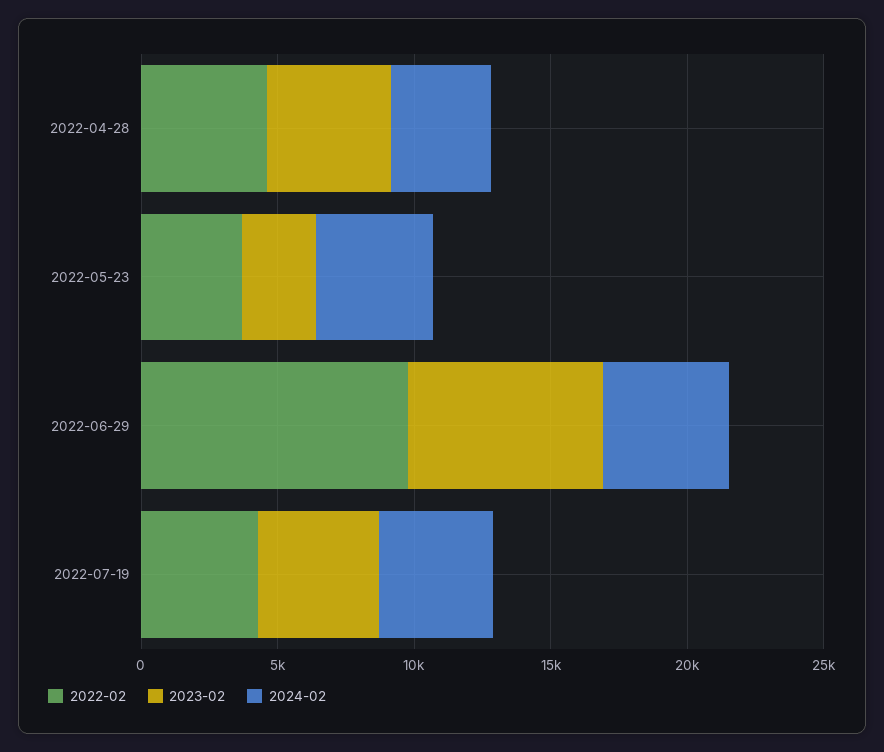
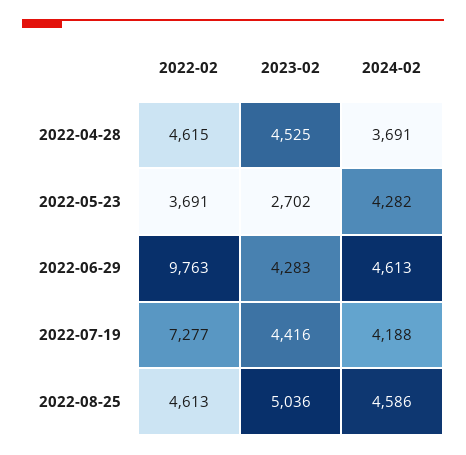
2023-02, 2022-06-29: 7000 -> 4283
2022-02, 2022-07-19: 4000 -> 7277
2022-02, 2022-08-25: none -> 4613
2023-02, 2022-08-25: none -> 5036
2024-02, 2022-08-25: none -> 4586

